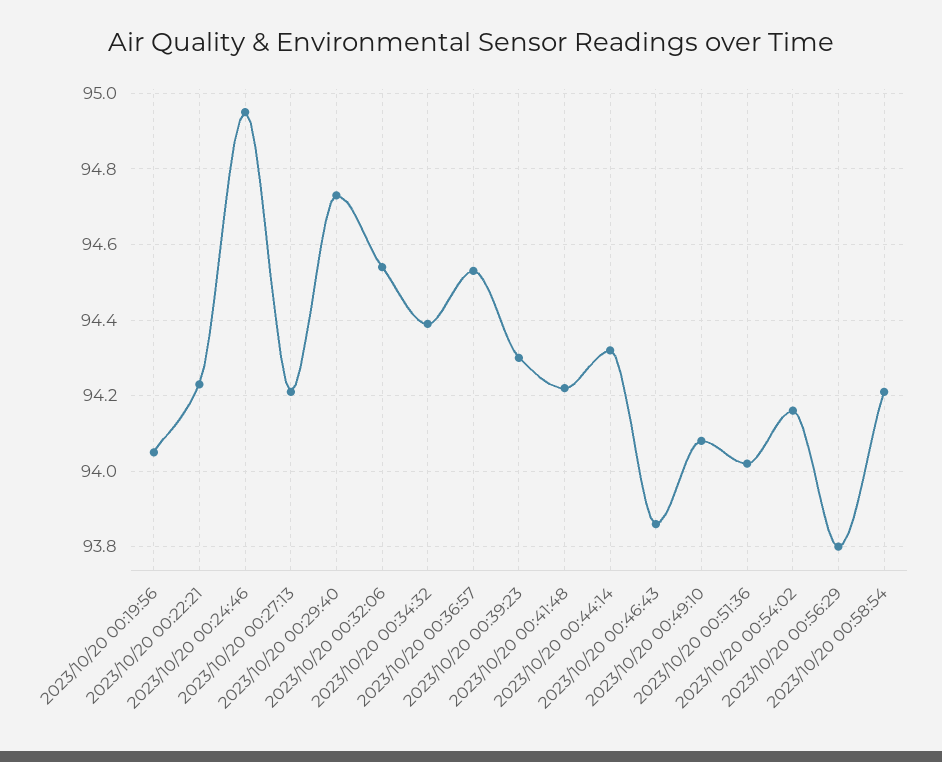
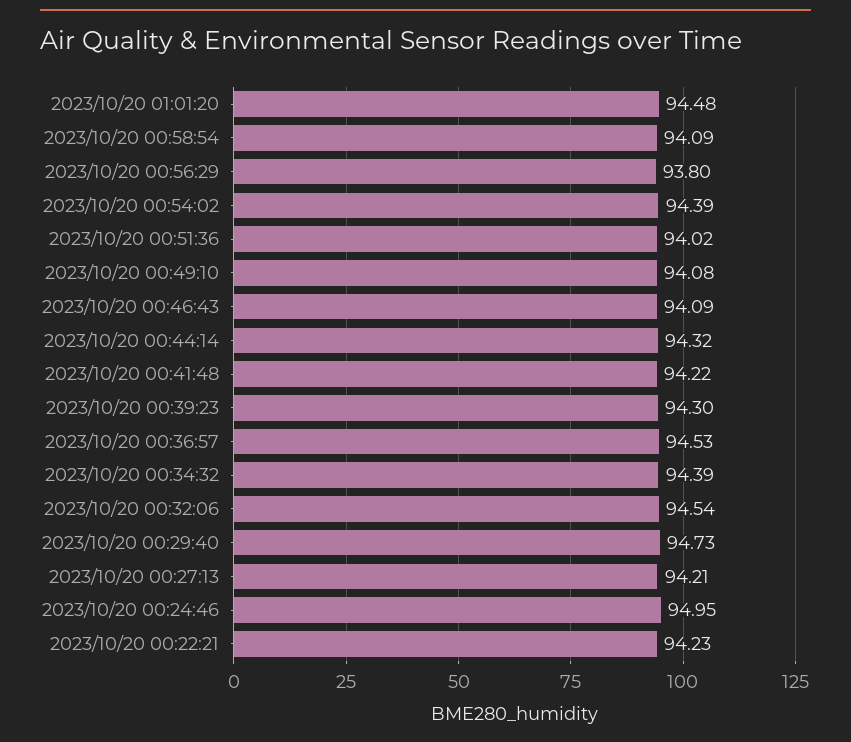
2023/10/20 00:19:56: 94.05 -> none
2023/10/20 00:46:43: 93.85 -> 94.09
2023/10/20 00:54:02: 94.15 -> 94.39
2023/10/20 00:58:54: 94.2 -> 94.09
2023/10/20 01:01:20: none -> 94.48

